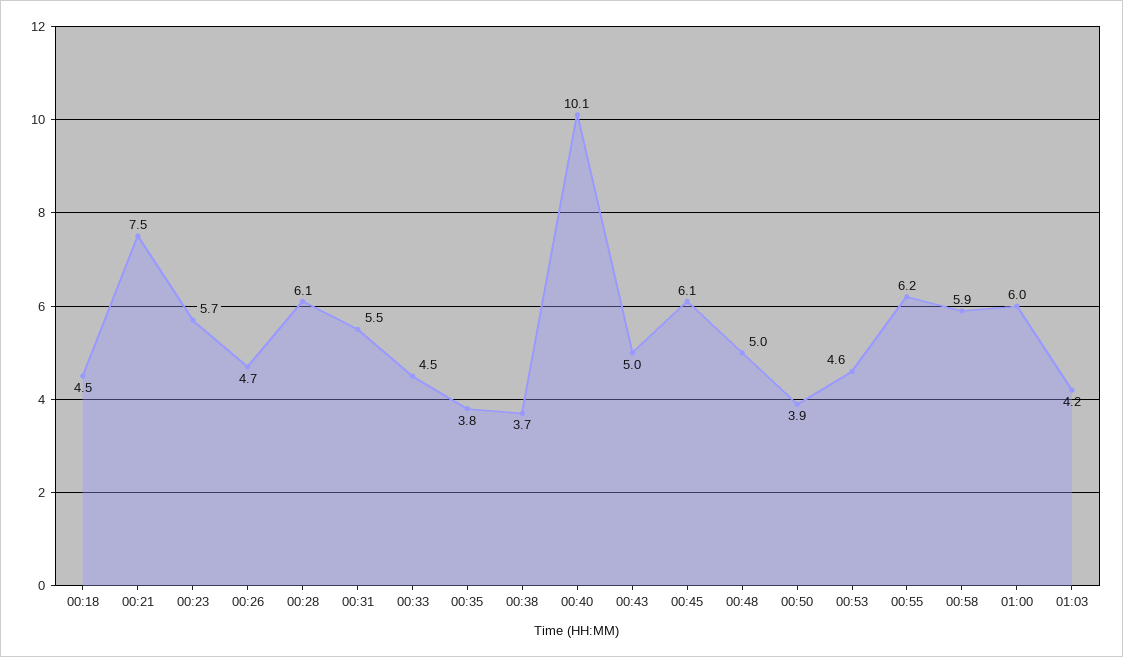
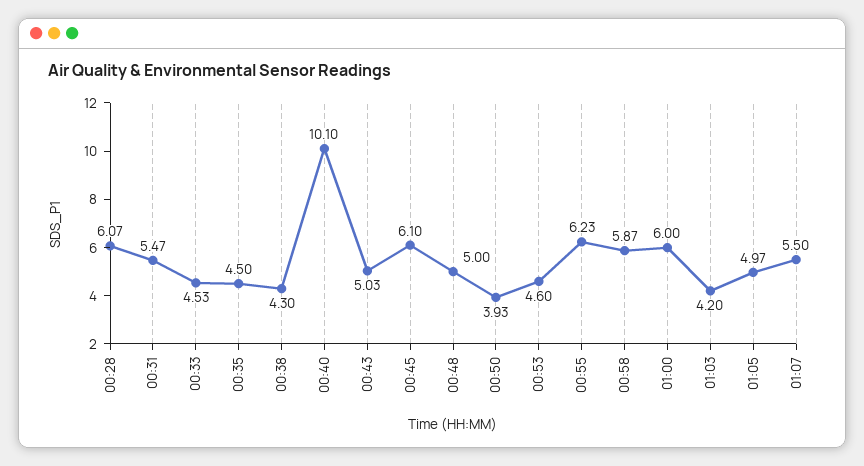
00:18: 4.5 -> none
00:21: 7.5 -> none
00:23: 5.7 -> none
00:26: 4.7 -> none
00:35: 3.8 -> 4.5
00:38: 3.7 -> 4.3
01:05: none -> 4.97
01:07: none -> 5.5

